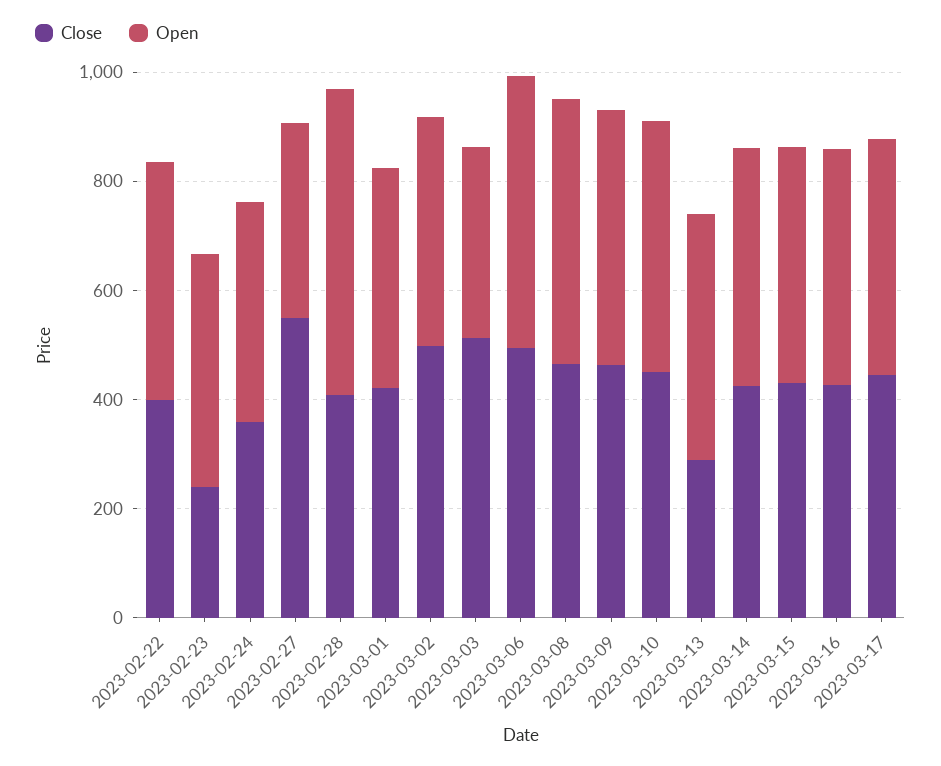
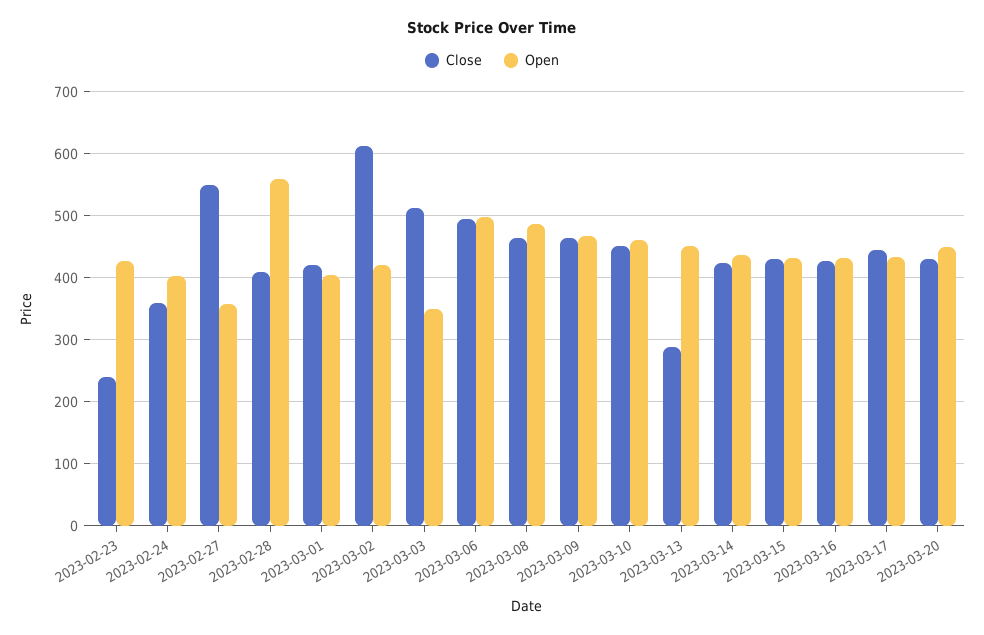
Close, 2023-02-22: 400 -> none
Open, 2023-02-22: 450 -> none
Close, 2023-03-02: 500 -> 610
Close, 2023-03-20: none -> 430
Open, 2023-03-20: none -> 450

